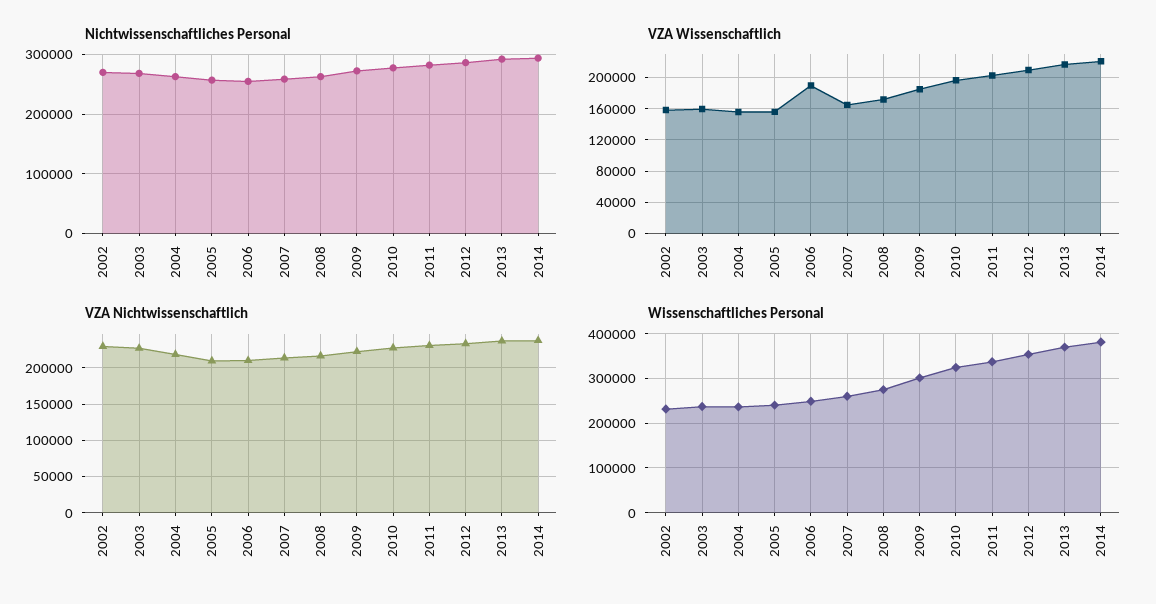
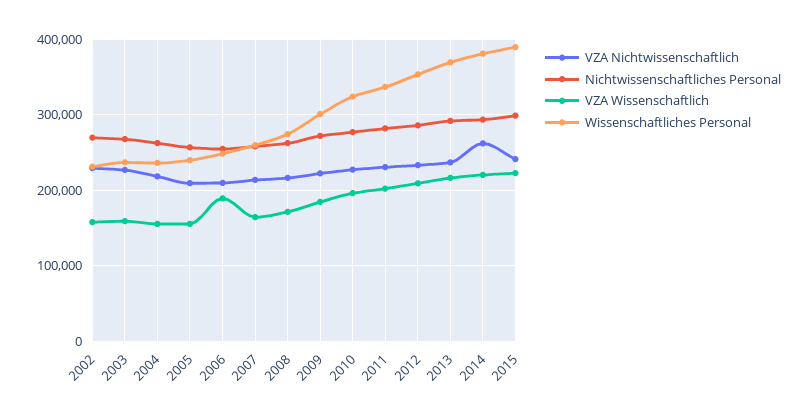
VZA Nichtwissenschaftlich, 2014: 240000 -> 260000
VZA Nichtwissenschaftlich, 2015: none -> 240000
Nichtwissenschaftliches Personal, 2015: none -> 300000
VZA Wissenschaftlich, 2015: none -> 220000
Wissenschaftliches Personal, 2015: none -> 390000

